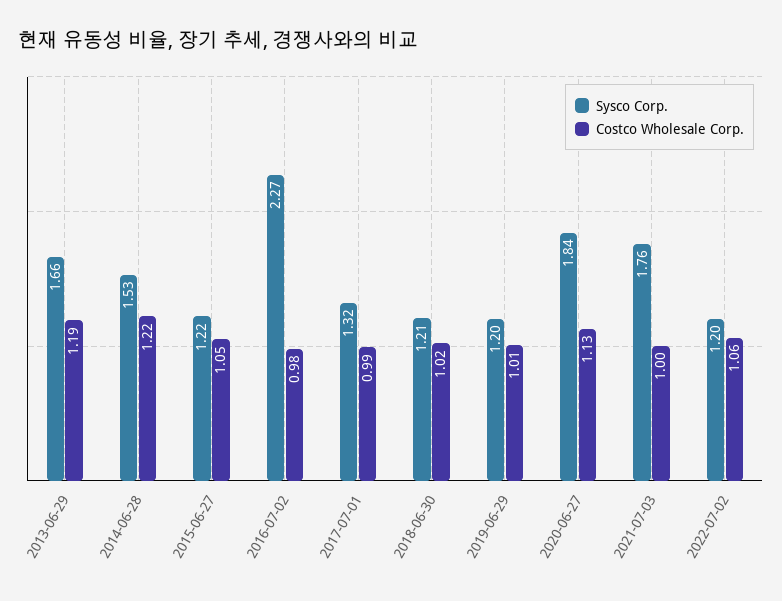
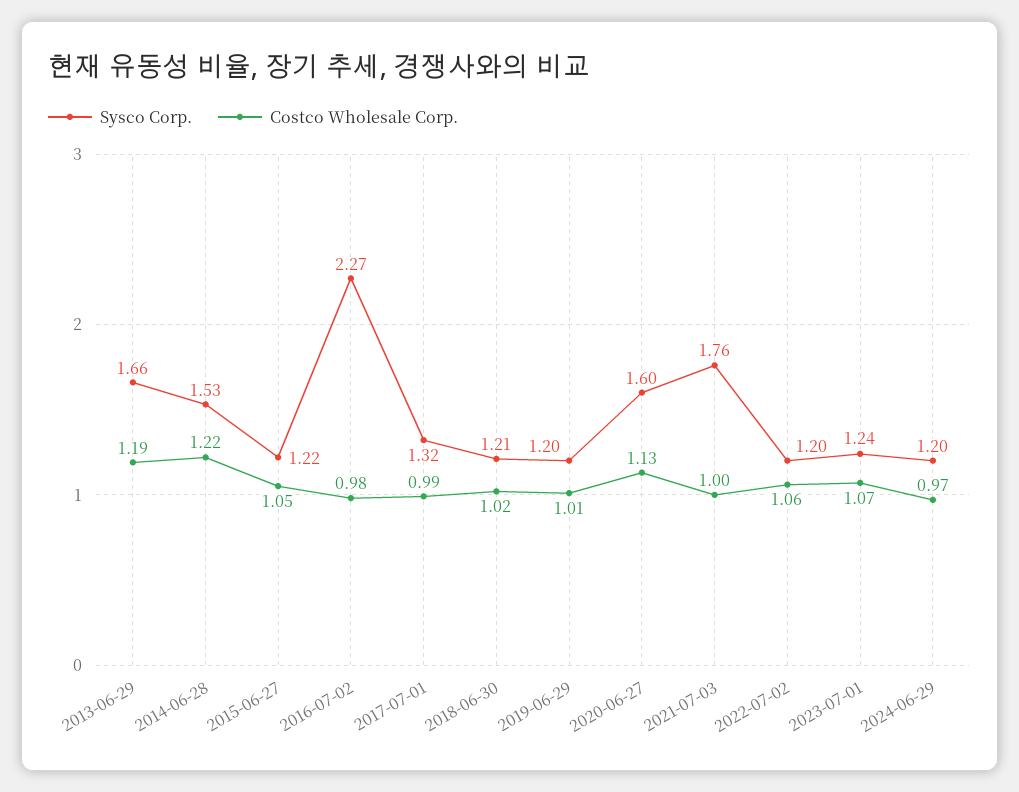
Sysco Corp., 2020-06-27: 1.84 -> 1.6
Sysco Corp., 2023-07-01: none -> 1.24
Costco Wholesale Corp., 2023-07-01: none -> 1.07
Sysco Corp., 2024-06-29: none -> 1.2
Costco Wholesale Corp., 2024-06-29: none -> 0.97

